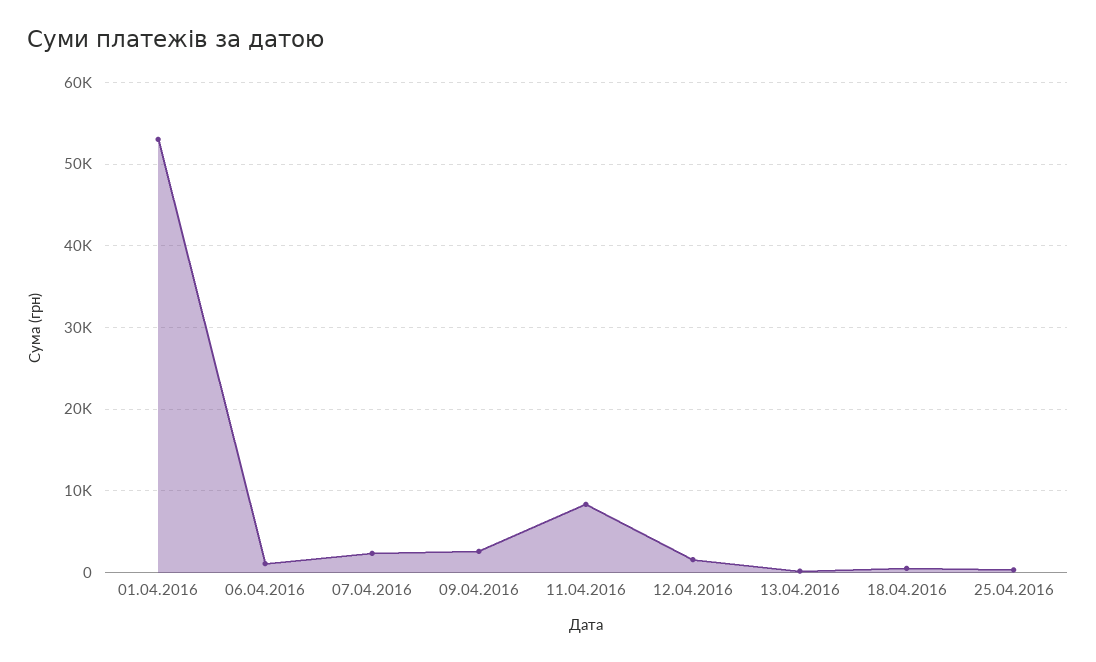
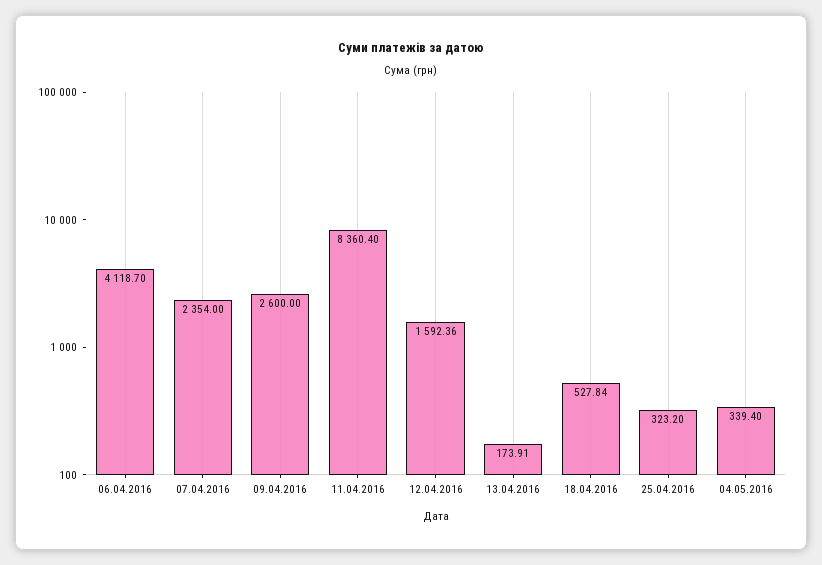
01.04.2016: 53000 -> none
06.04.2016: 1000 -> 4118.7
04.05.2016: none -> 339.4

